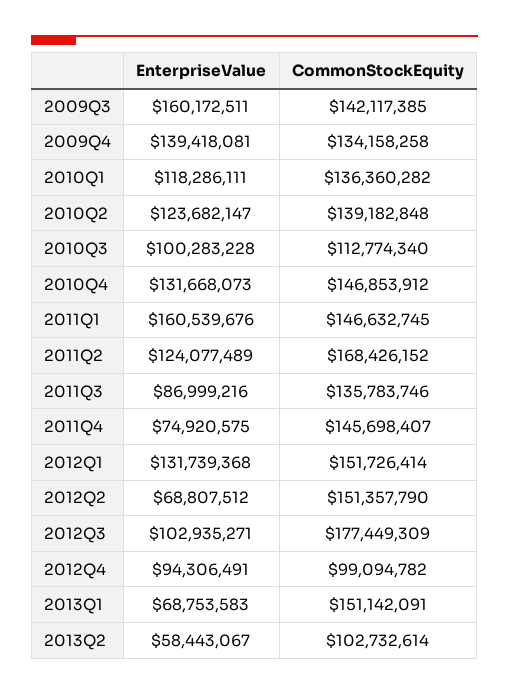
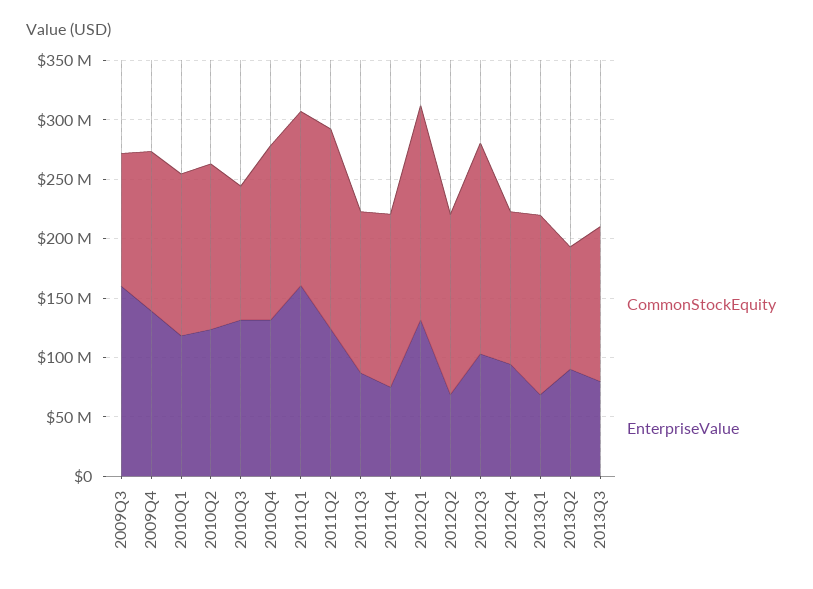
CommonStockEquity, 2009Q3: 142117385 -> 110000000
EnterpriseValue, 2010Q3: 100283228 -> 130000000
CommonStockEquity, 2012Q1: 151726414 -> 180000000
CommonStockEquity, 2012Q4: 99094782 -> 130000000
EnterpriseValue, 2013Q2: 58443067 -> 90000000
CommonStockEquity, 2013Q3: none -> 130000000
EnterpriseValue, 2013Q3: none -> 80000000

